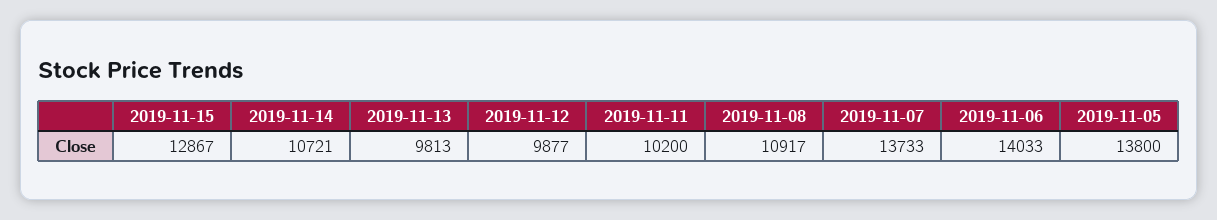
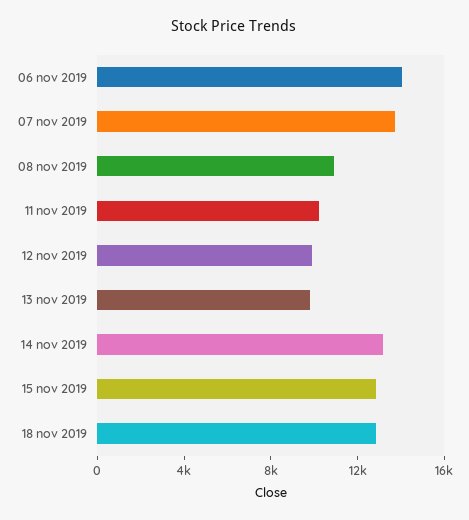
2019-11-14: 10721 -> 13000
2019-11-05: 13800 -> none
18 nov 2019: none -> 13000

